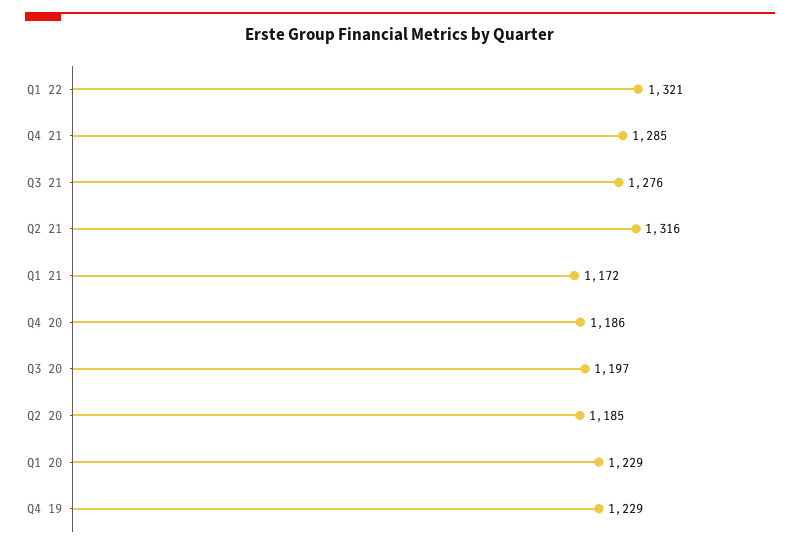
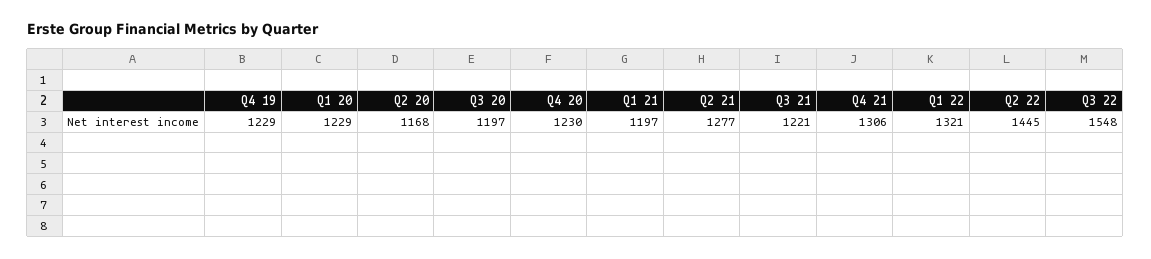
Q4 21: 1285 -> 1306
Q3 21: 1276 -> 1221
Q2 21: 1316 -> 1277
Q1 21: 1172 -> 1197
Q4 20: 1186 -> 1230
Q2 20: 1185 -> 1168
Q2 22: none -> 1445
Q3 22: none -> 1548

